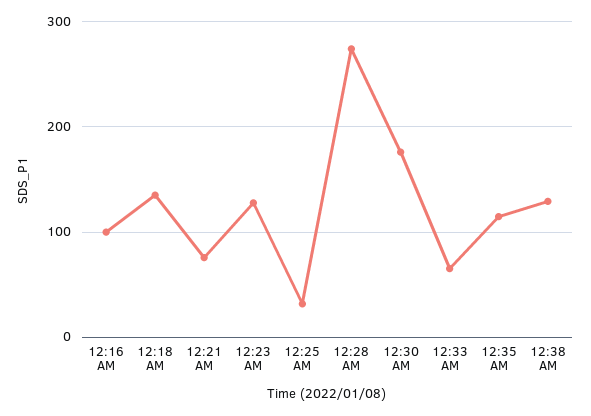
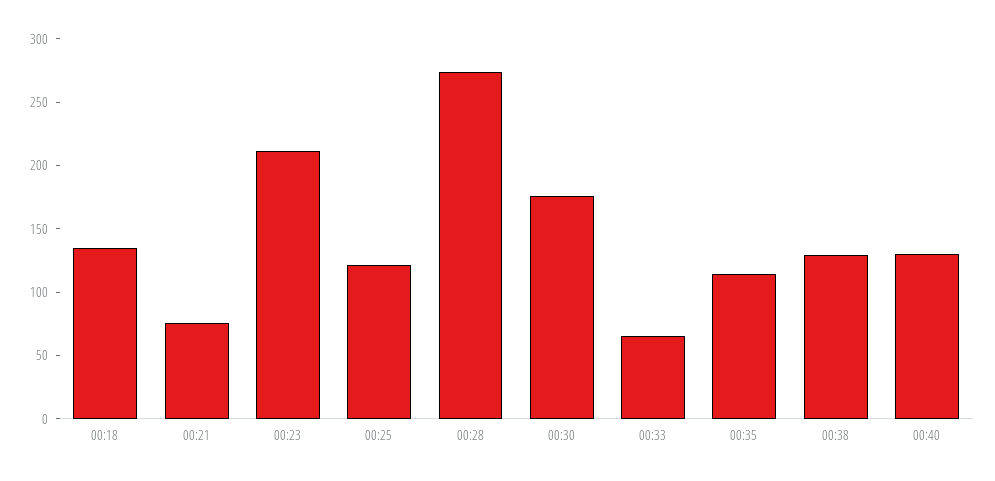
12:16 AM: 100 -> none
12:23 AM: 130 -> 210
12:25 AM: 30 -> 120
00:40: none -> 130

